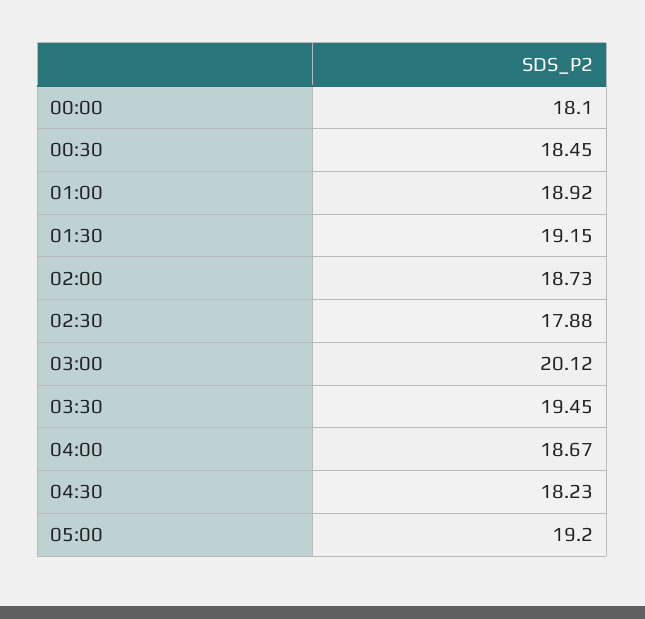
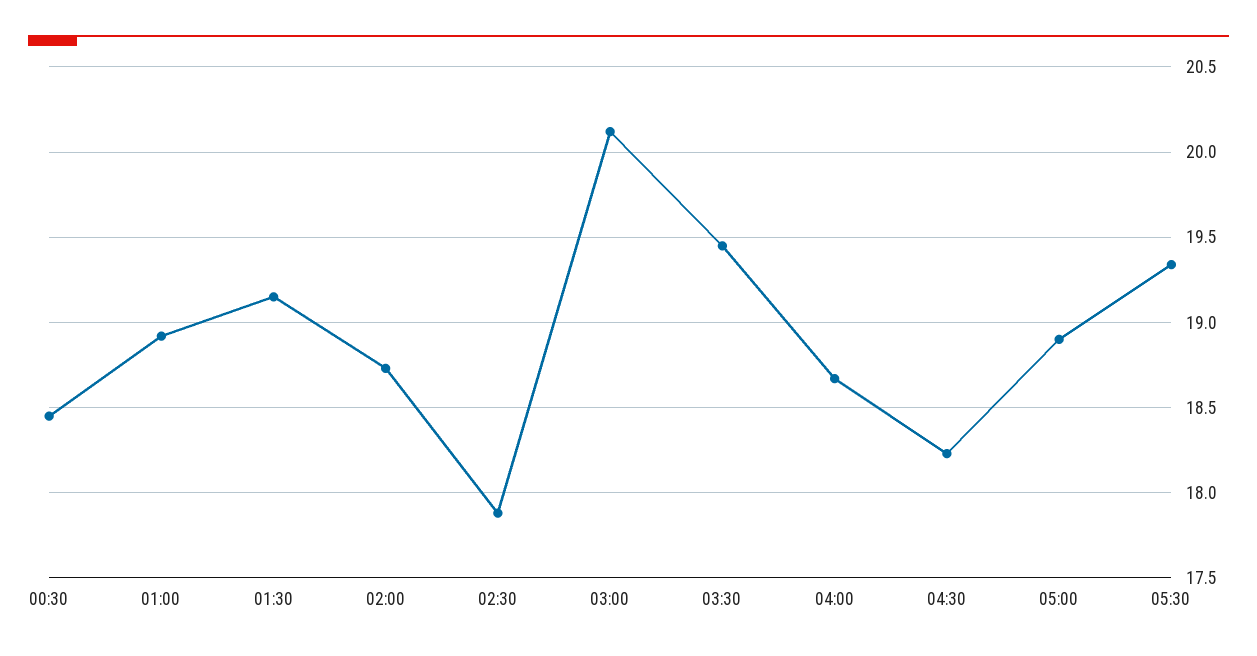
00:00: 18.1 -> none
05:00: 19.2 -> 18.9
05:30: none -> 19.35

